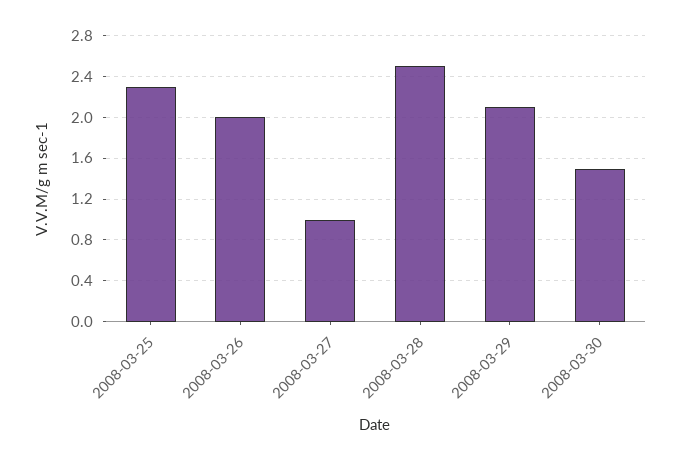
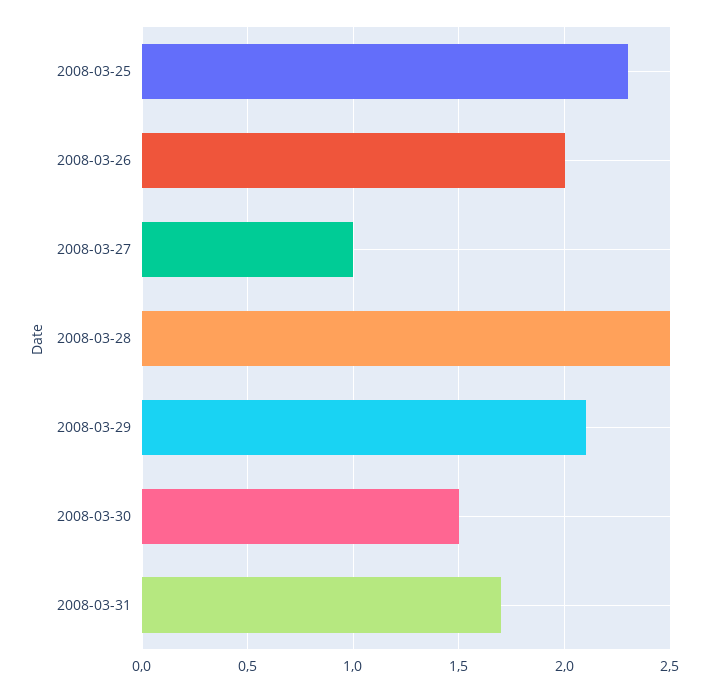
2008-03-31: none -> 1.7

